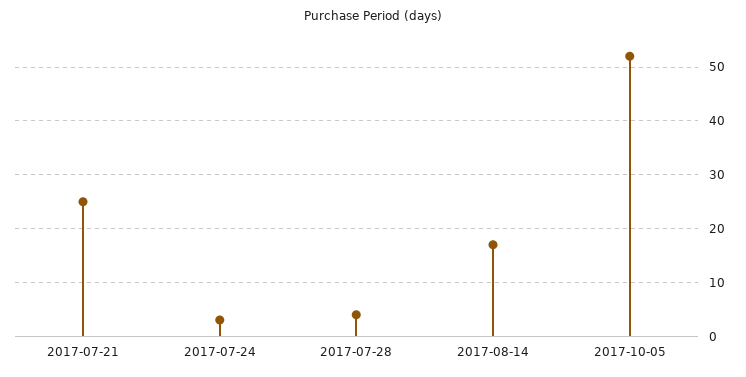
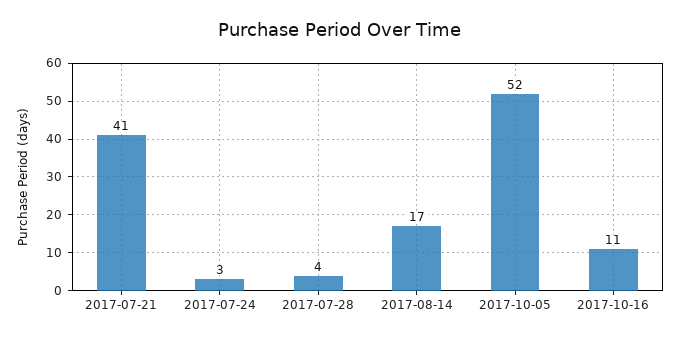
2017-07-21: 25 -> 41
2017-10-16: none -> 11

